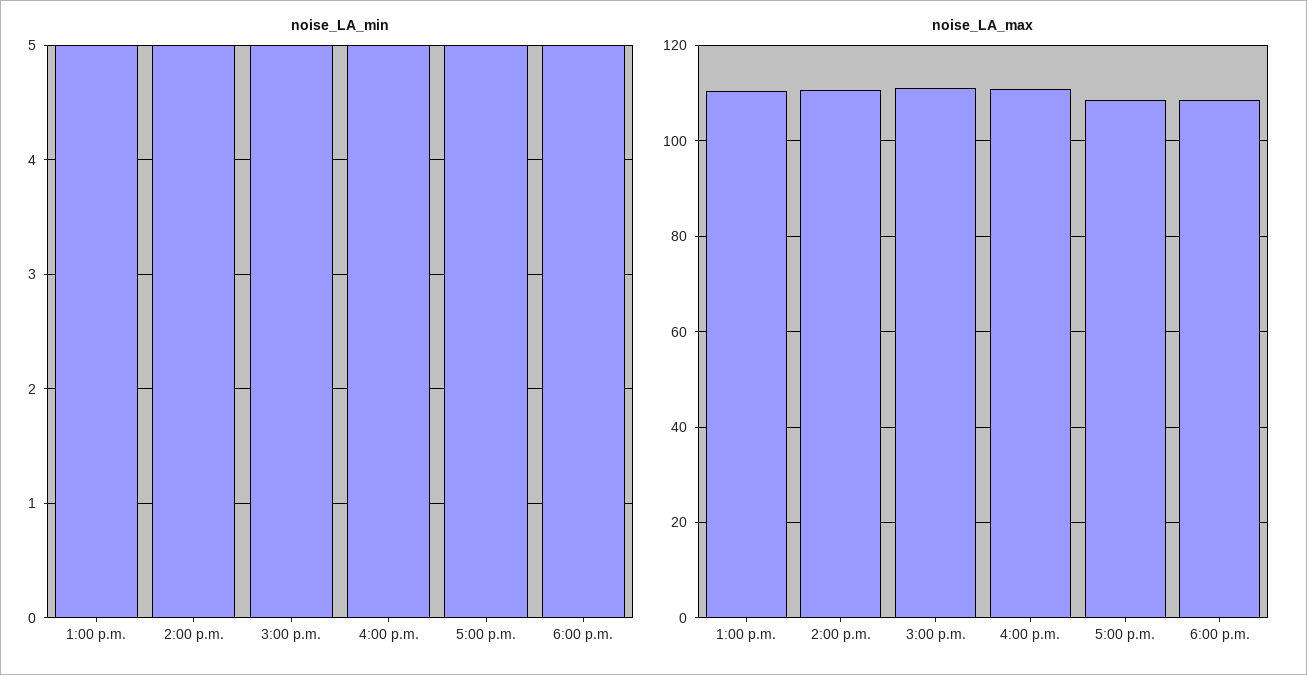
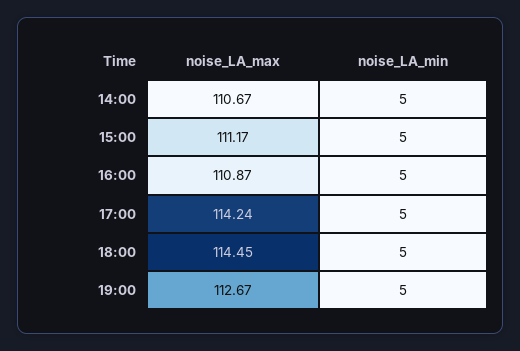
noise_LA_min, 1:00 p.m.: 5 -> none
noise_LA_max, 1:00 p.m.: 110 -> none
noise_LA_max, 5:00 p.m.: 108 -> 114.24
noise_LA_max, 6:00 p.m.: 108 -> 114.45
noise_LA_max, 19:00: none -> 112.67
noise_LA_min, 19:00: none -> 5

